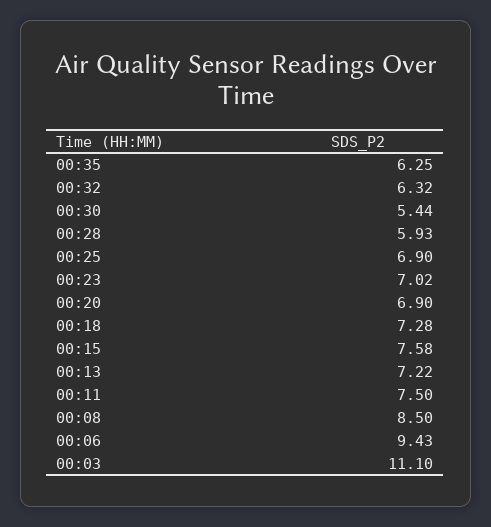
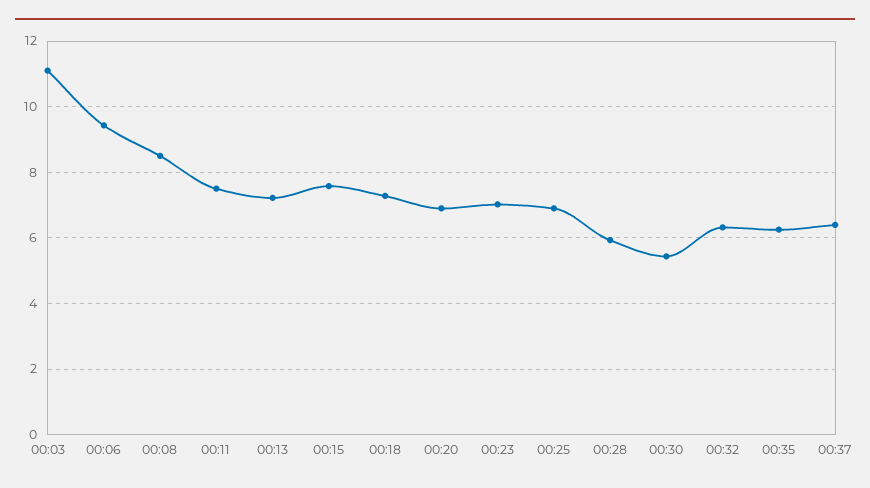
00:37: none -> 6.4

